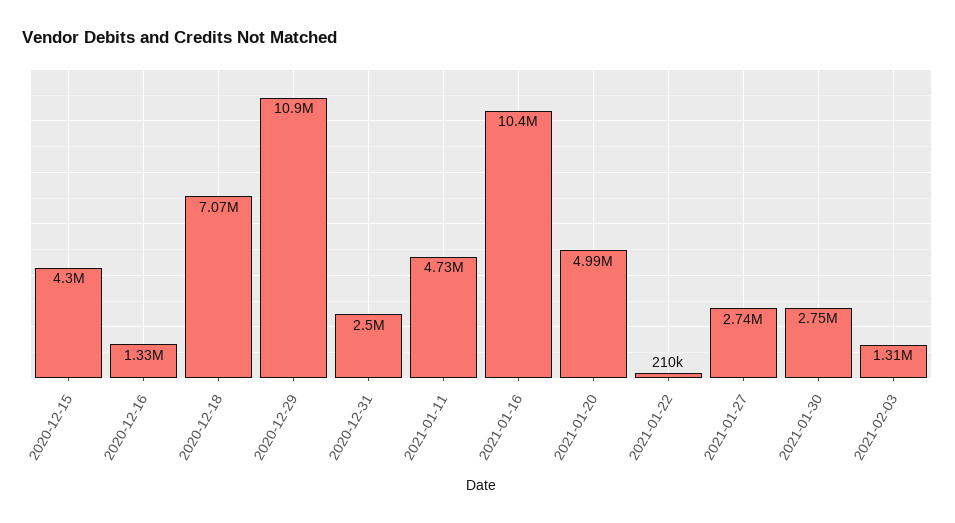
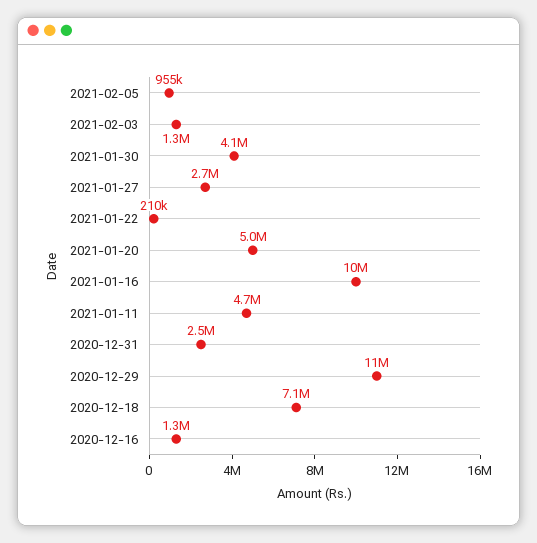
2020-12-15: 4300000 -> none
2021-01-30: 2750000 -> 4100000
2021-02-05: none -> 955000

